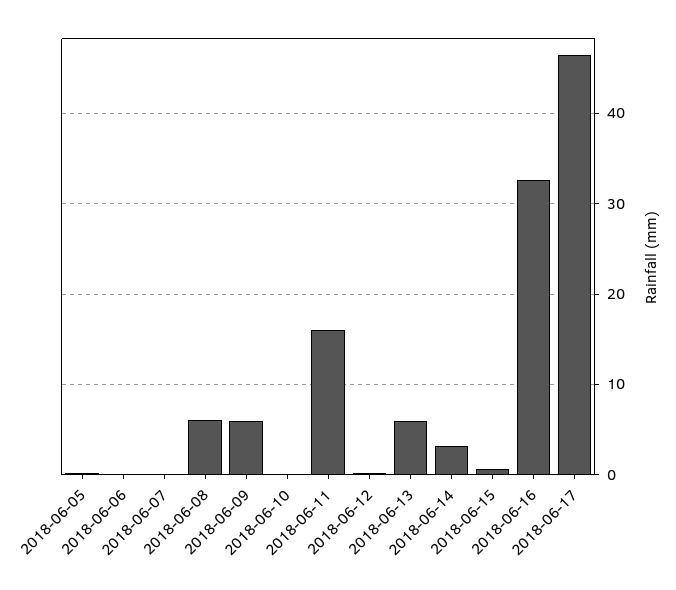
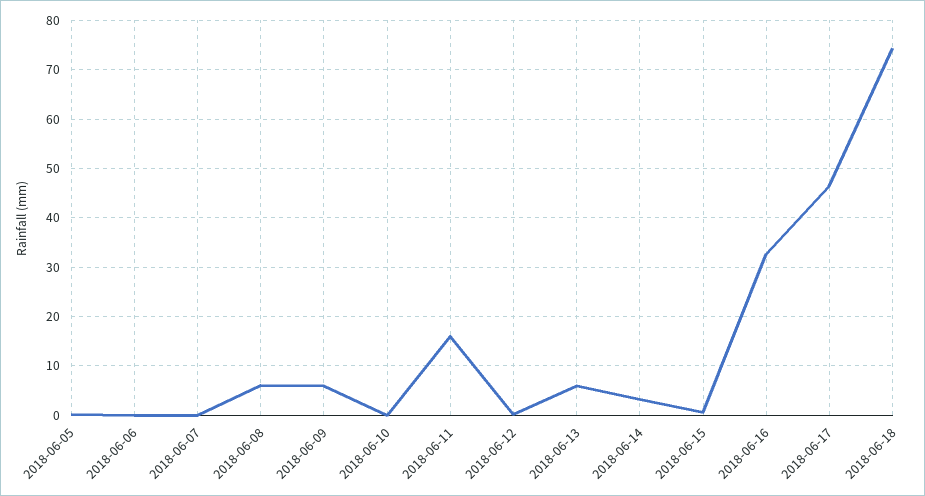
2018-06-18: none -> 74

